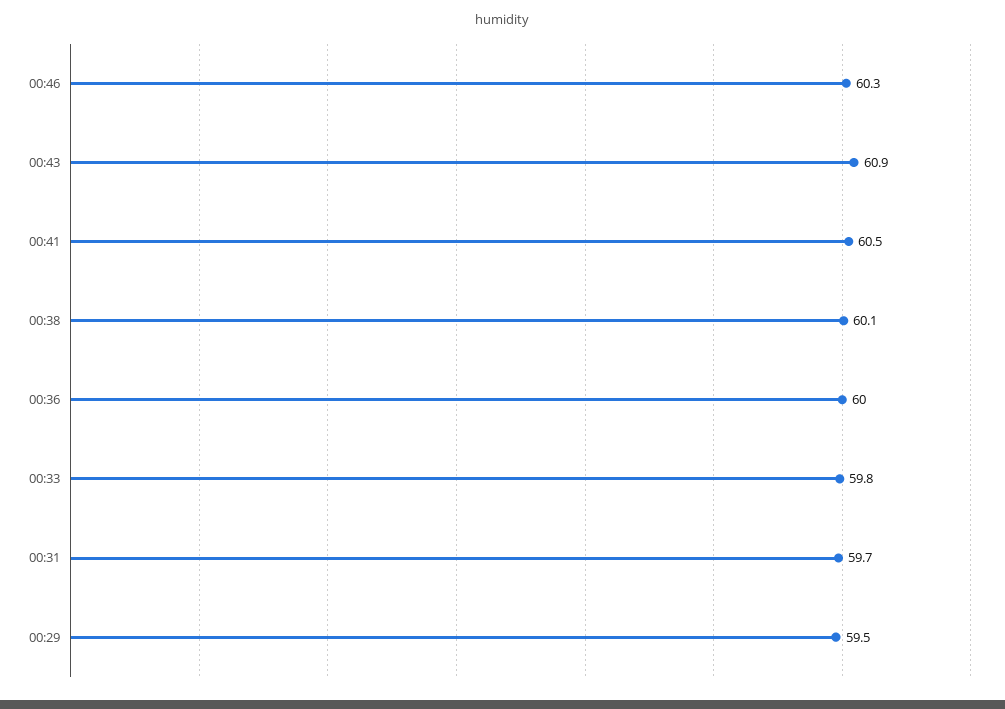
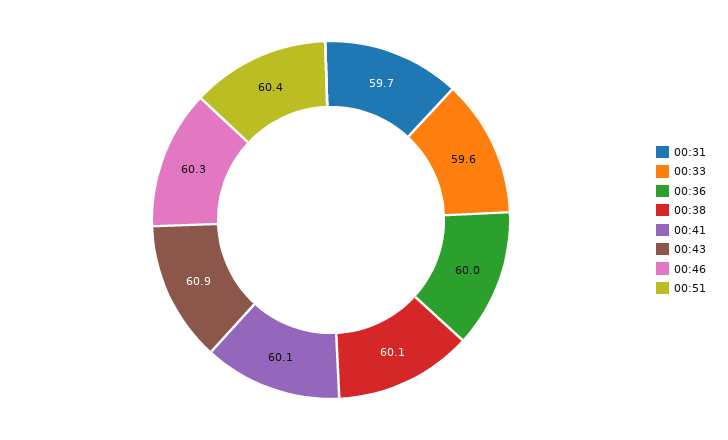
00:41: 60.5 -> 60.1
00:33: 59.8 -> 59.6
00:29: 59.5 -> none
00:51: none -> 60.4

